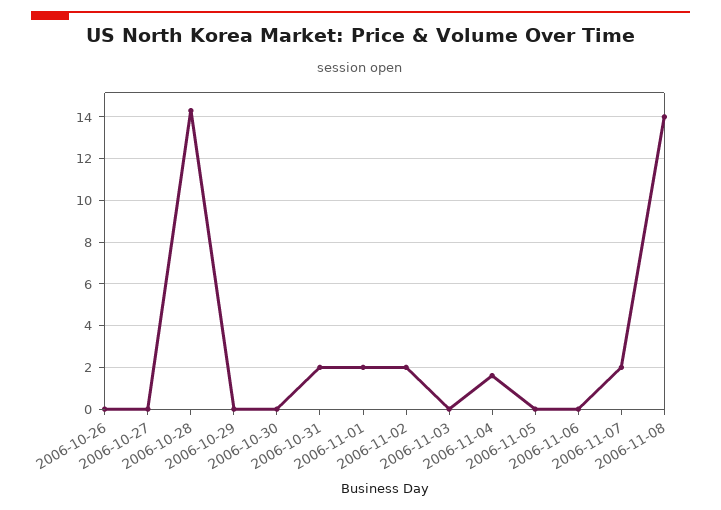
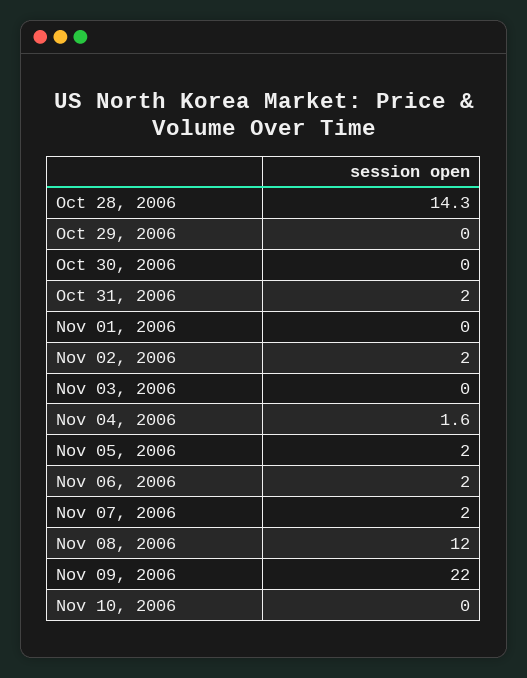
2006-10-26: 0 -> none
2006-10-27: 0 -> none
2006-11-01: 2 -> 0
2006-11-05: 0 -> 2
2006-11-06: 0 -> 2
2006-11-08: 14 -> 12
Nov 09, 2006: none -> 22
Nov 10, 2006: none -> 0

